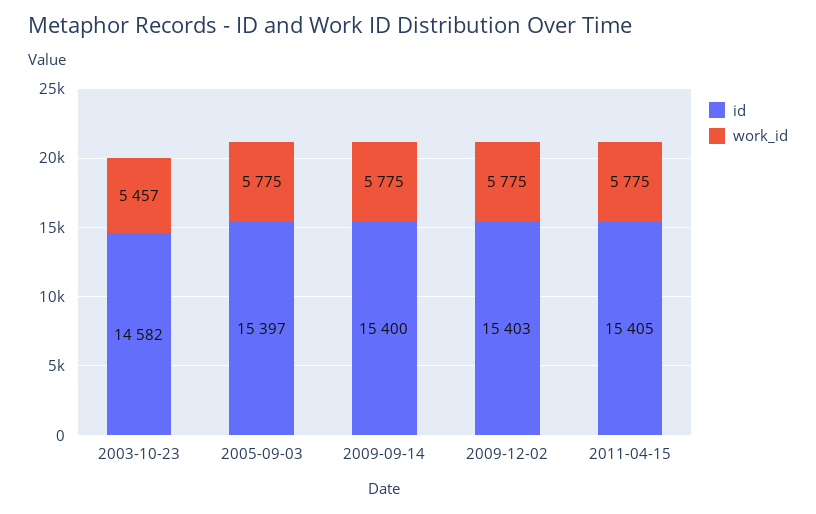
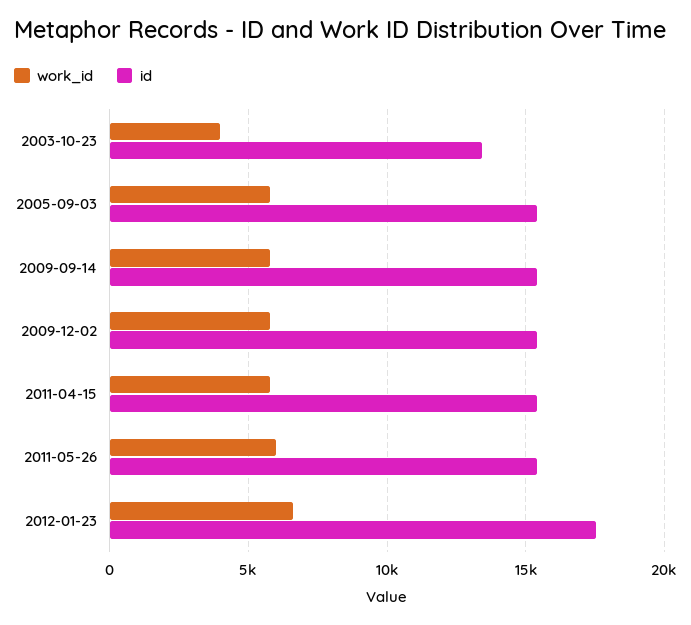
id, 2003-10-23: 14582 -> 13500
work_id, 2003-10-23: 5457 -> 4000
work_id, 2011-05-26: none -> 6000
id, 2011-05-26: none -> 15500
work_id, 2012-01-23: none -> 6500
id, 2012-01-23: none -> 17500

